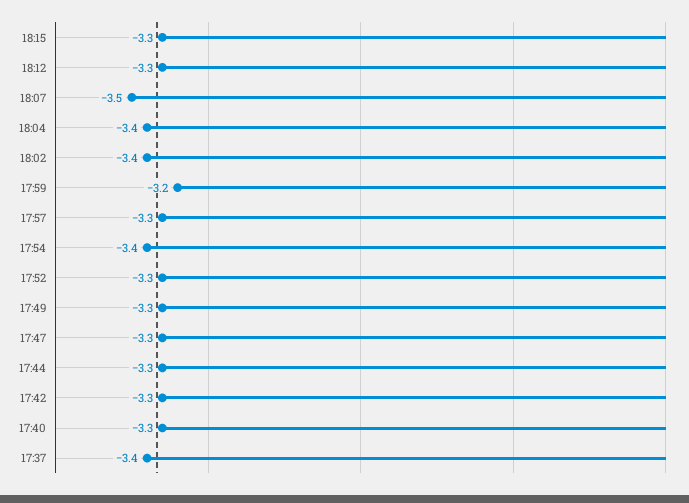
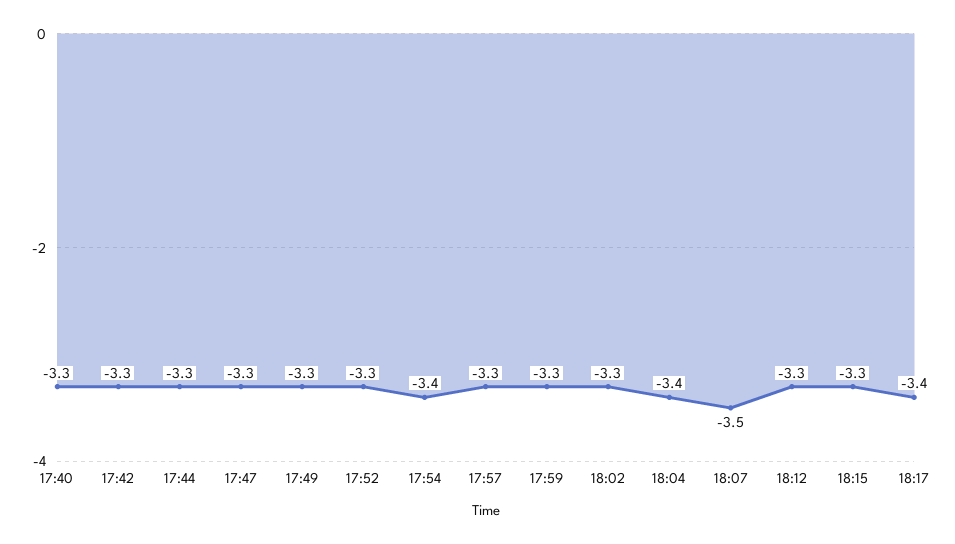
18:02: -3.4 -> -3.3
17:59: -3.2 -> -3.3
17:37: -3.4 -> none
18:17: none -> -3.4

